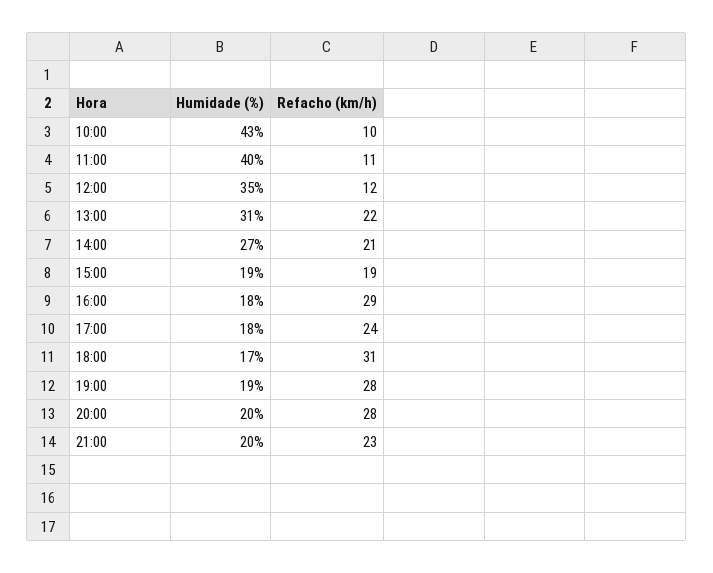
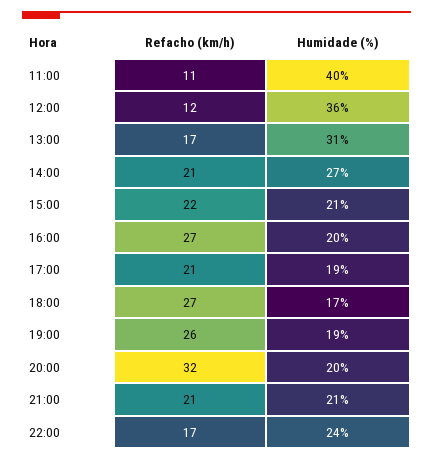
Humidade (%), 10:00: 43 -> none
Refacho (km/h), 10:00: 10 -> none
Humidade (%), 12:00: 35 -> 36
Refacho (km/h), 13:00: 22 -> 17
Humidade (%), 15:00: 19 -> 21
Refacho (km/h), 15:00: 19 -> 22
Humidade (%), 16:00: 18 -> 20
Refacho (km/h), 16:00: 29 -> 27
Humidade (%), 17:00: 18 -> 19
Refacho (km/h), 17:00: 24 -> 21
Refacho (km/h), 18:00: 31 -> 27
Refacho (km/h), 19:00: 28 -> 26
Refacho (km/h), 20:00: 28 -> 32
Humidade (%), 21:00: 20 -> 21
Refacho (km/h), 21:00: 23 -> 21
Refacho (km/h), 22:00: none -> 17
Humidade (%), 22:00: none -> 24

